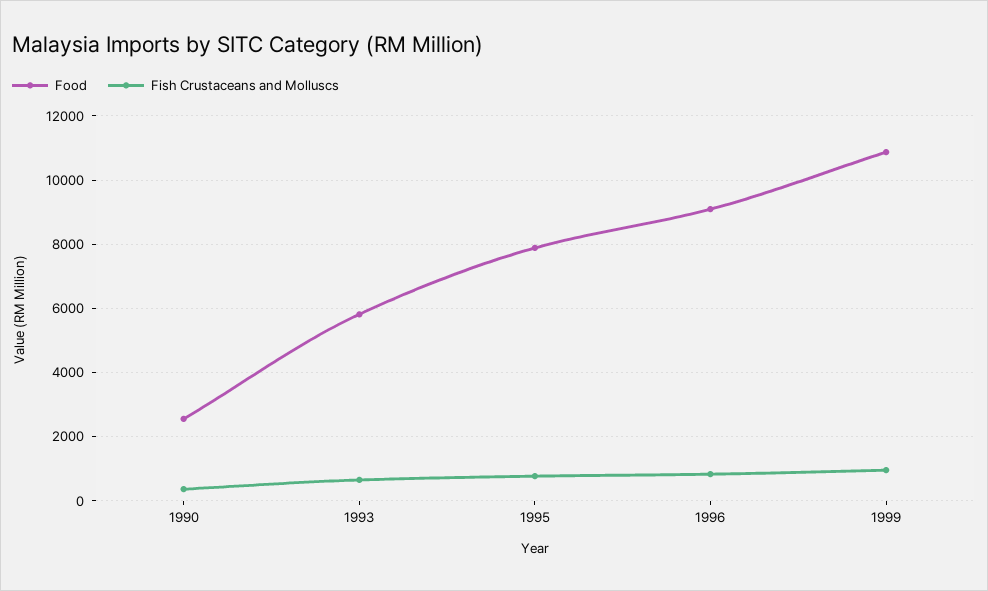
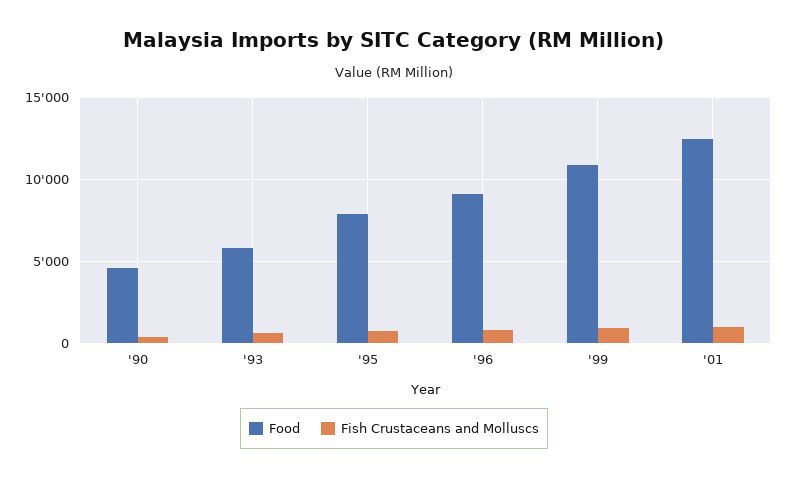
Food, 1990: 2600 -> 4500
Food, '01: none -> 12500
Fish Crustaceans and Molluscs, '01: none -> 1000

